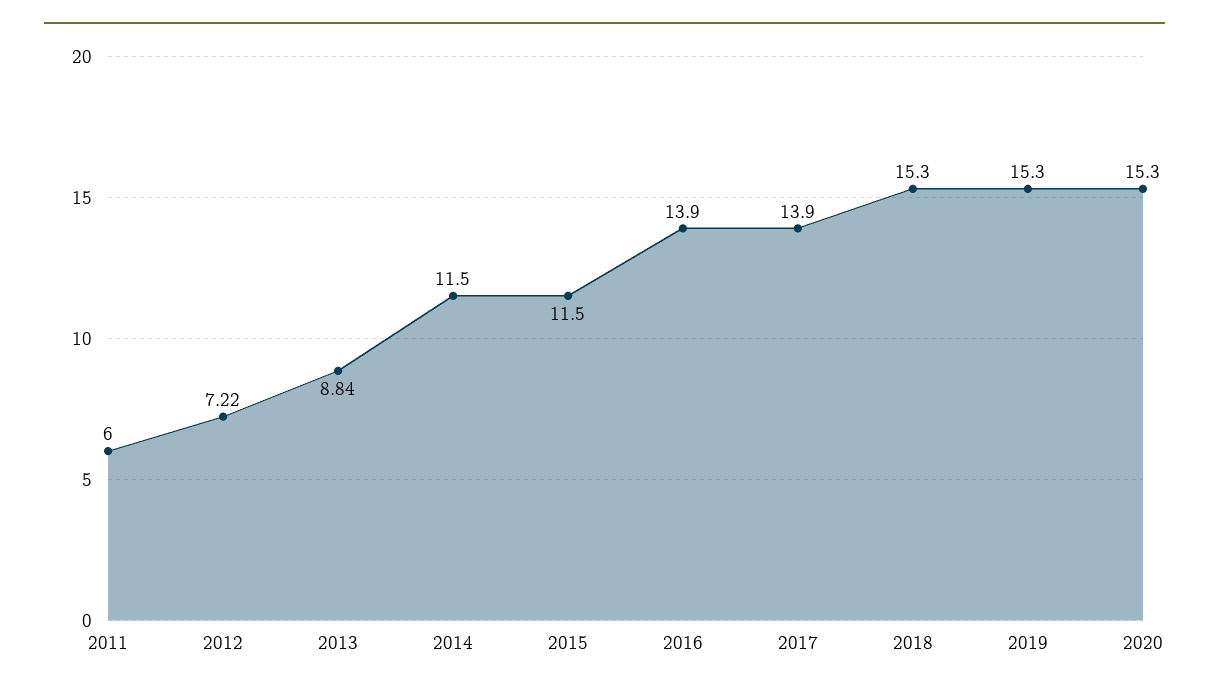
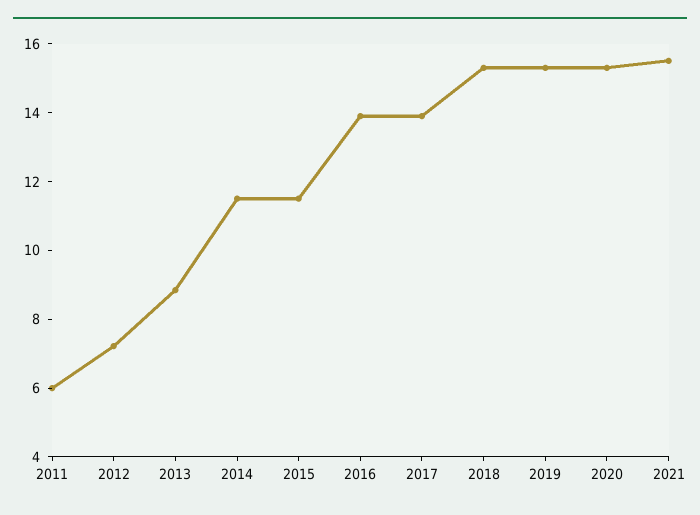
2021: none -> 15.5

